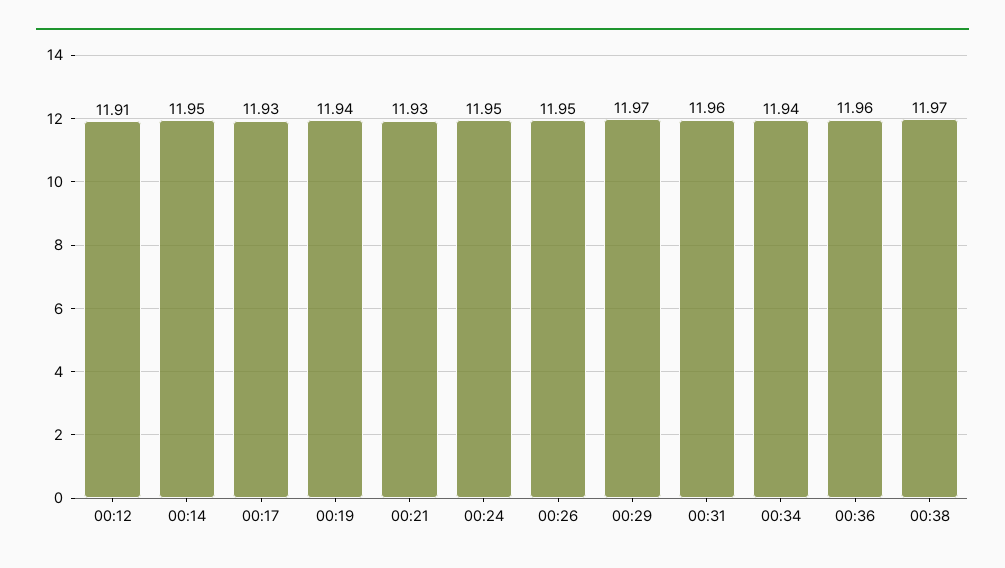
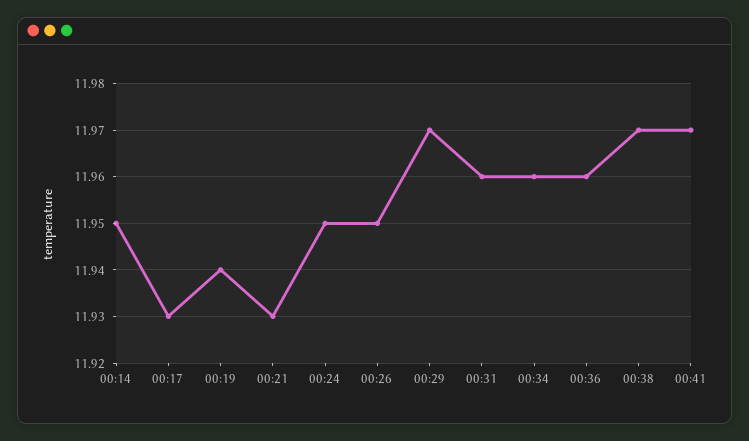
00:12: 11.91 -> none
00:34: 11.94 -> 11.96
00:41: none -> 11.97

